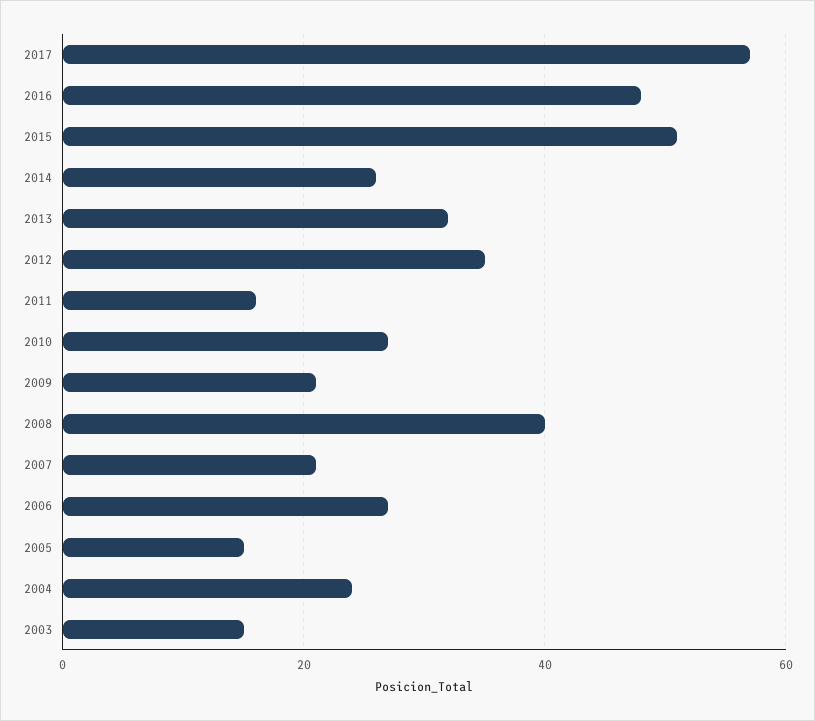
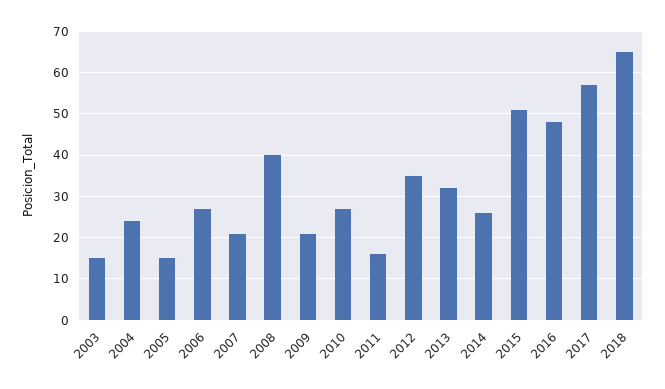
2018: none -> 65

